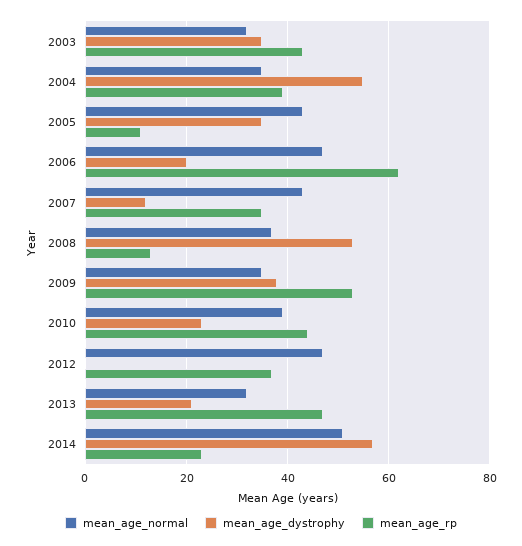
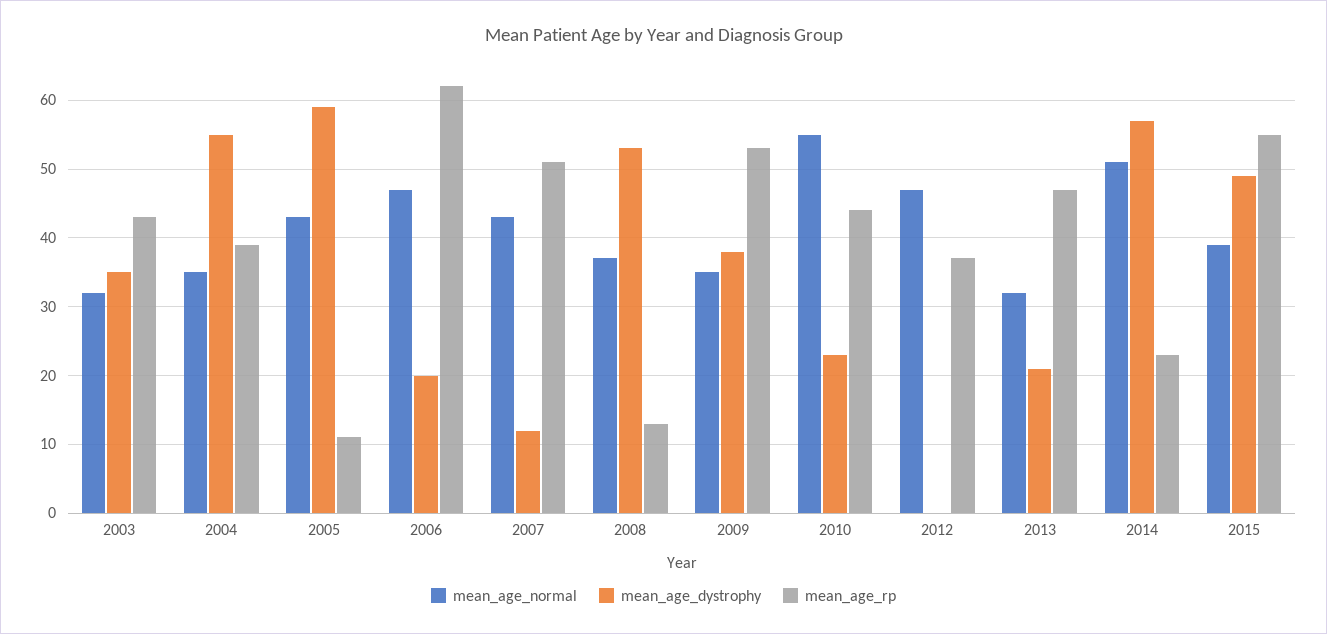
mean_age_dystrophy, 2005: 35 -> 59
mean_age_rp, 2007: 35 -> 51
mean_age_normal, 2010: 40 -> 55
mean_age_normal, 2015: none -> 39
mean_age_dystrophy, 2015: none -> 49
mean_age_rp, 2015: none -> 55

